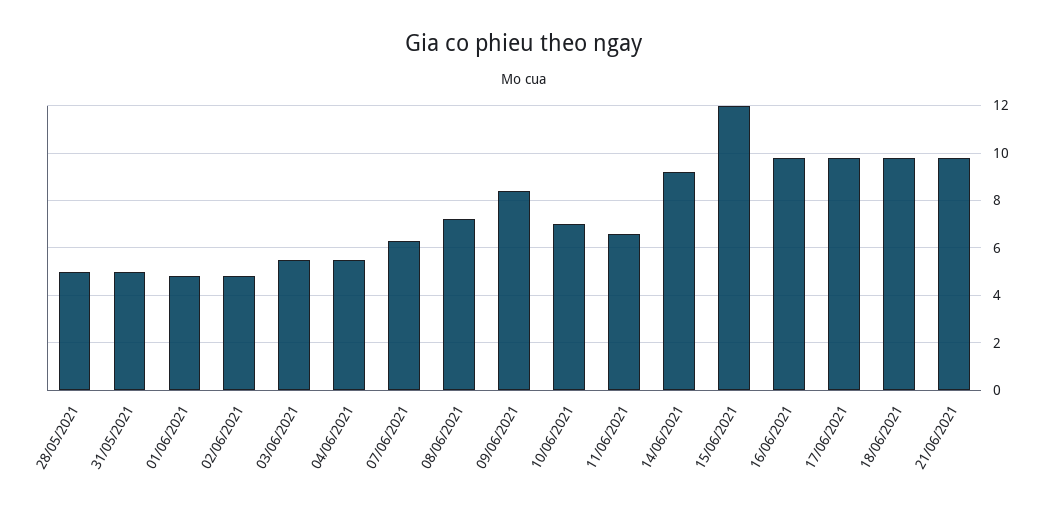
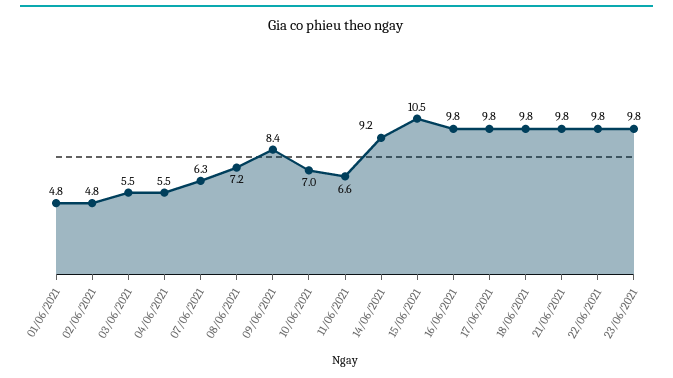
28/05/2021: 5 -> none
31/05/2021: 5 -> none
15/06/2021: 12 -> 10.5
22/06/2021: none -> 9.8
23/06/2021: none -> 9.8

